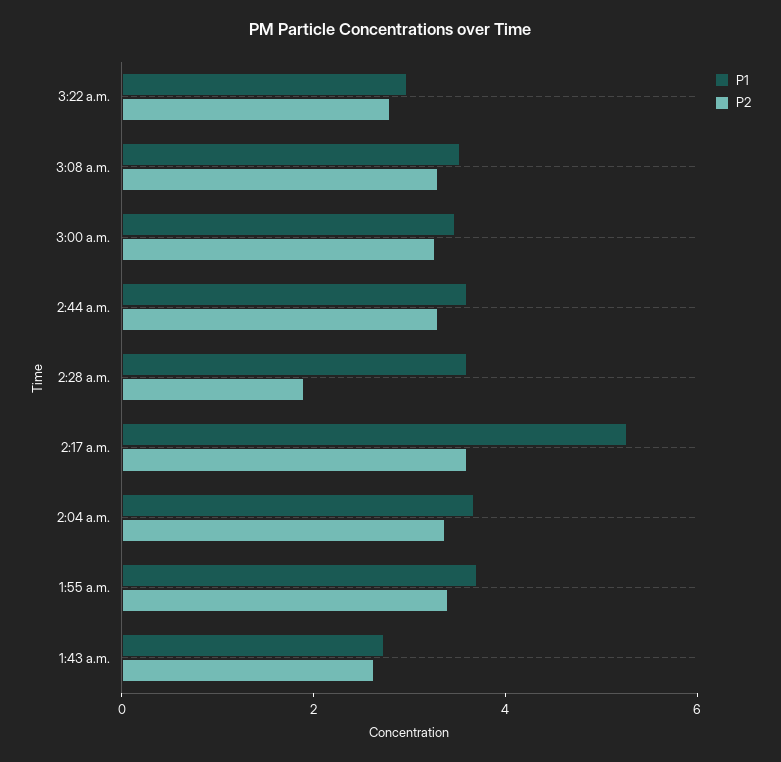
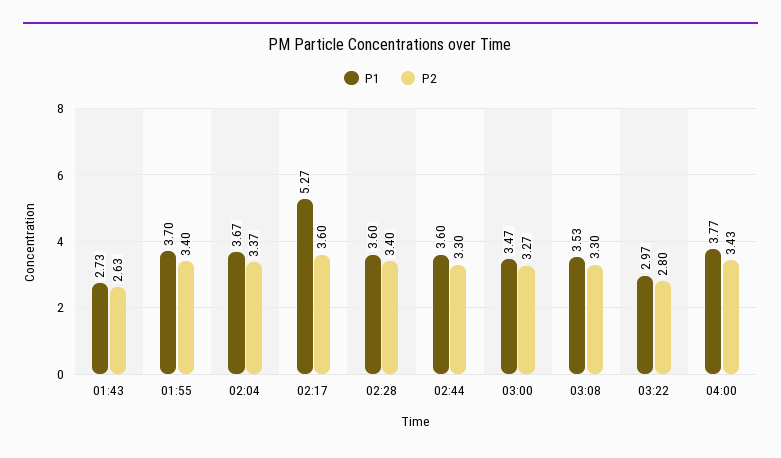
P2, 2:28 a.m.: 2 -> 3.4
P1, 04:00: none -> 3.77
P2, 04:00: none -> 3.43

